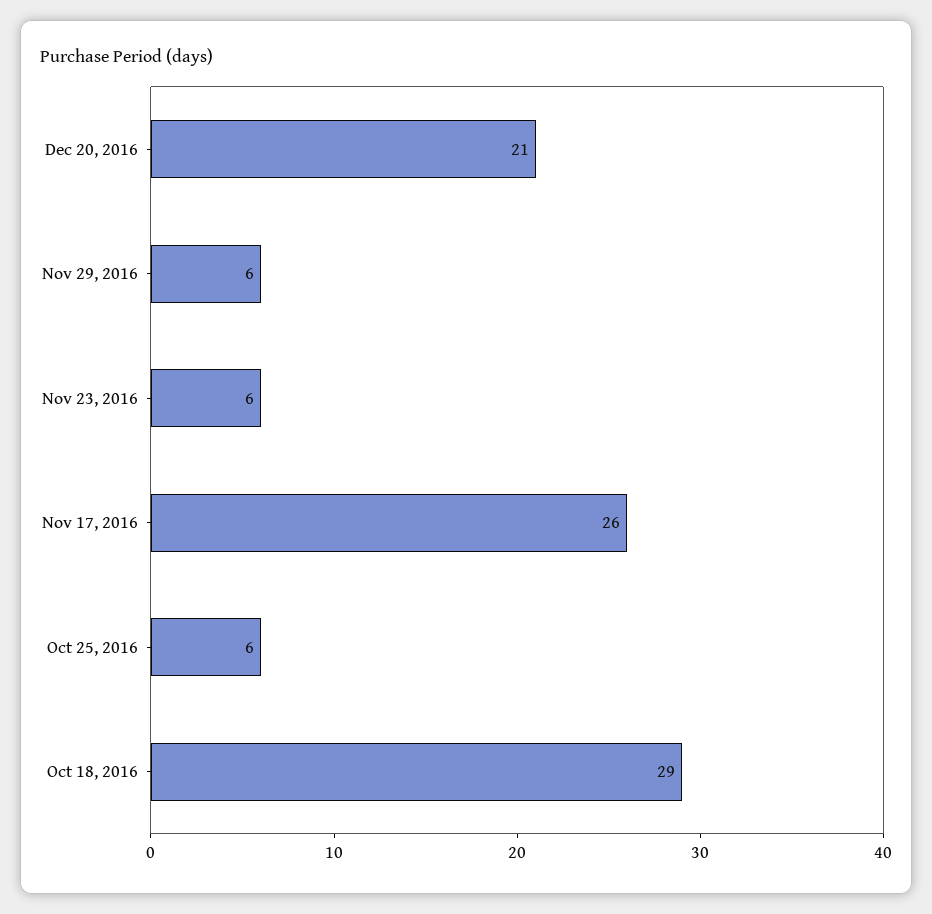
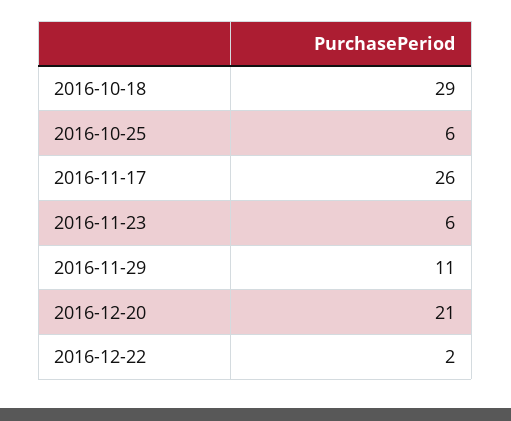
Nov 29, 2016: 6 -> 11
2016-12-22: none -> 2

